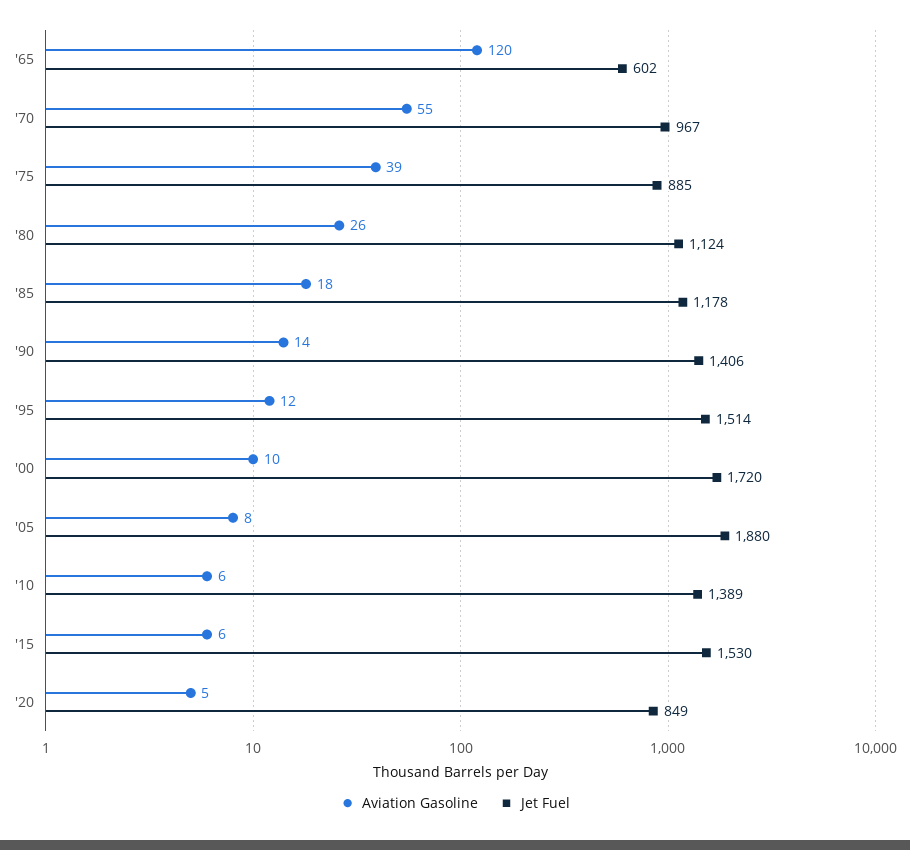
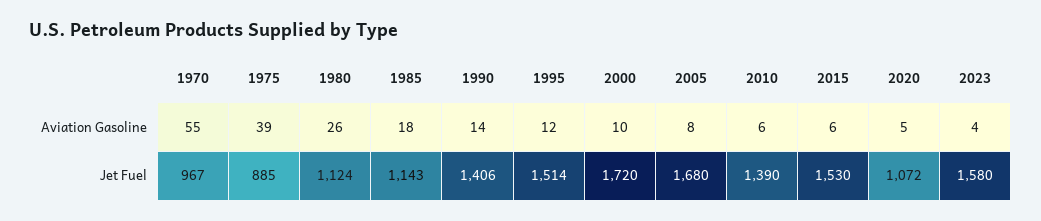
Aviation Gasoline, '65: 120 -> none
Jet Fuel, '65: 602 -> none
Jet Fuel, '85: 1178 -> 1143
Jet Fuel, '05: 1880 -> 1680
Jet Fuel, '10: 1389 -> 1390
Jet Fuel, '20: 849 -> 1072
Aviation Gasoline, 2023: none -> 4
Jet Fuel, 2023: none -> 1580

